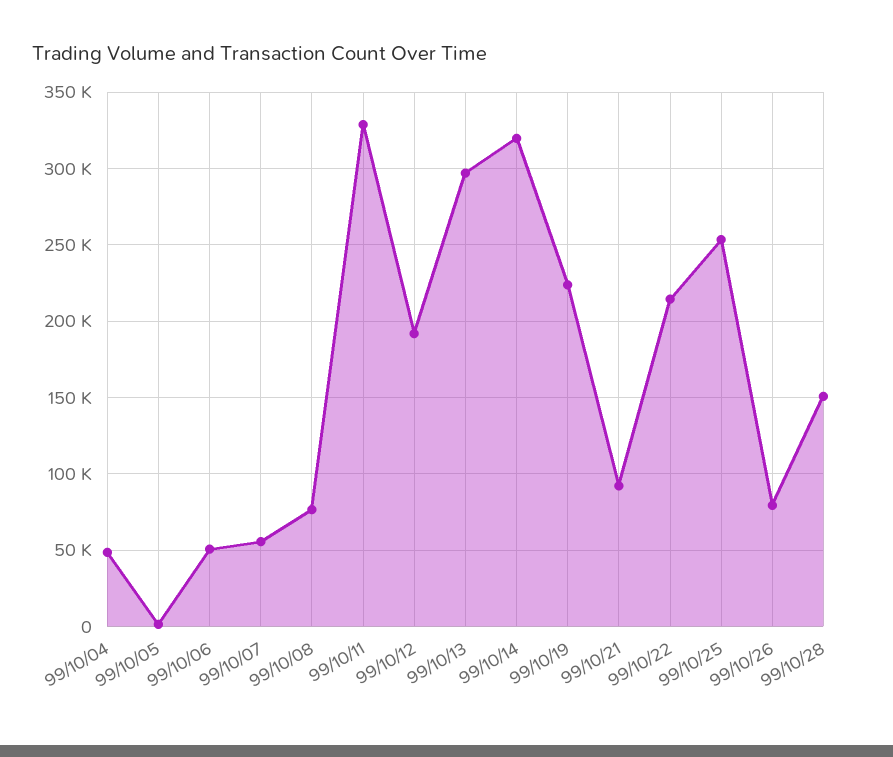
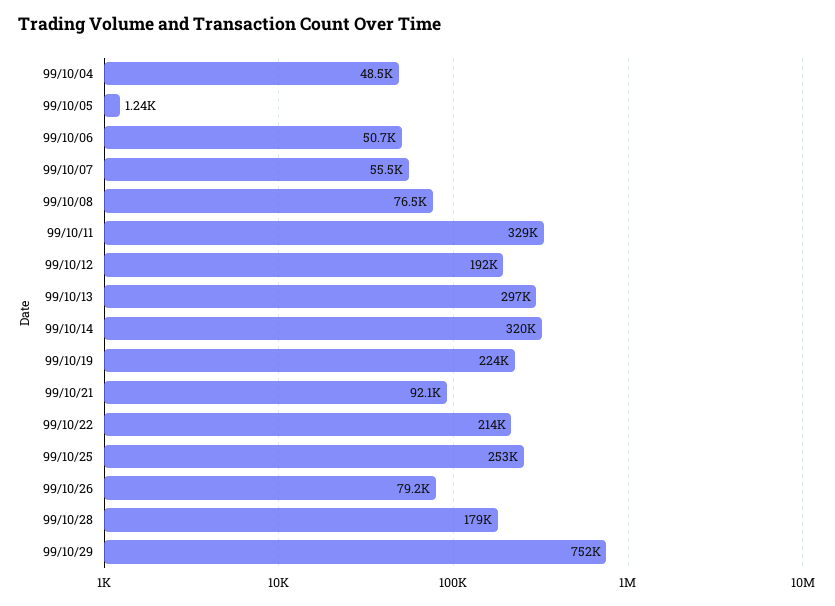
99/10/28: 150000 -> 179000
99/10/29: none -> 752000

